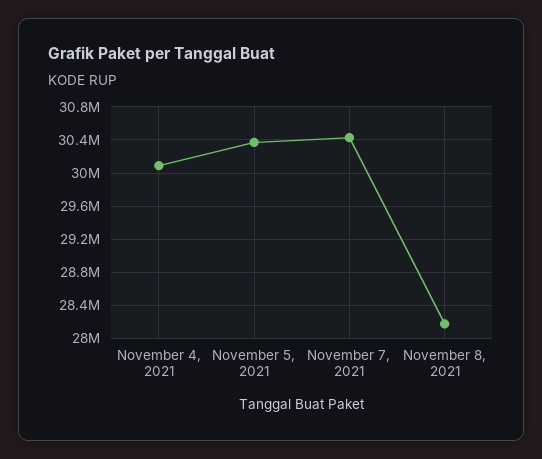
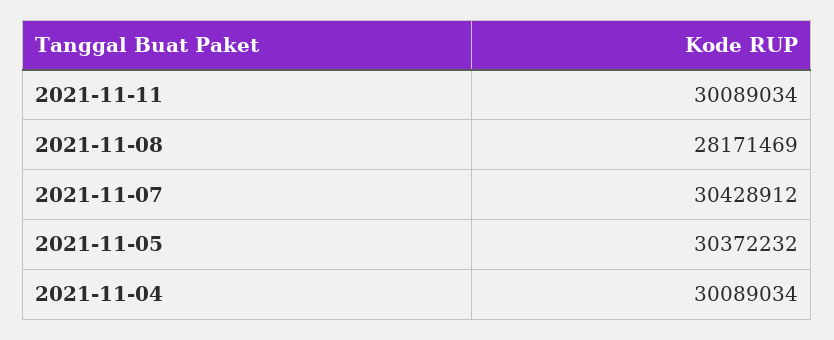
2021-11-11: none -> 30089034

